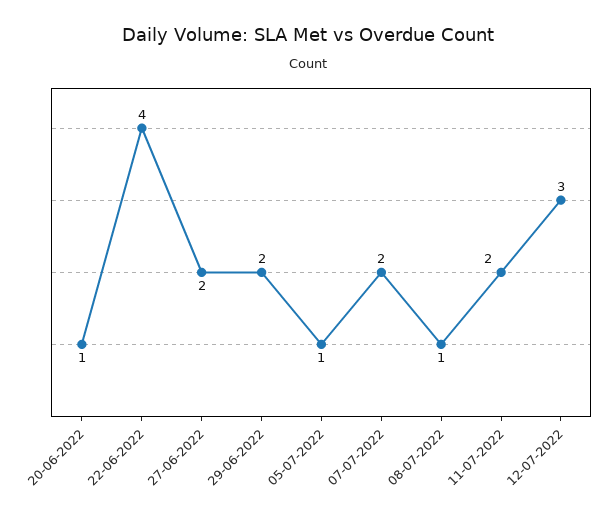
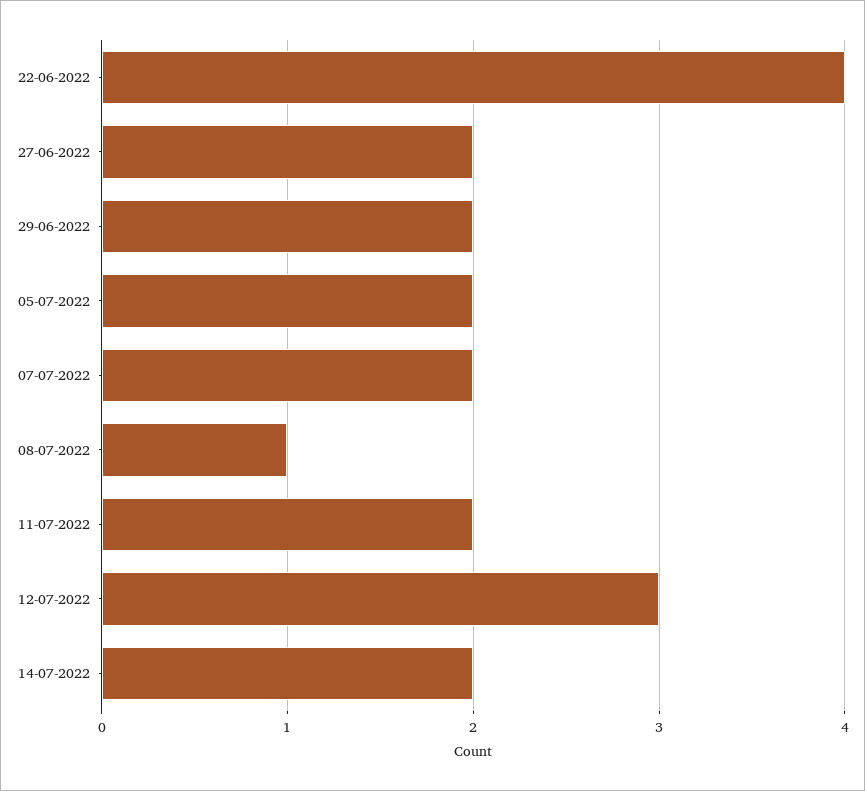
20-06-2022: 1 -> none
05-07-2022: 1 -> 2
14-07-2022: none -> 2

